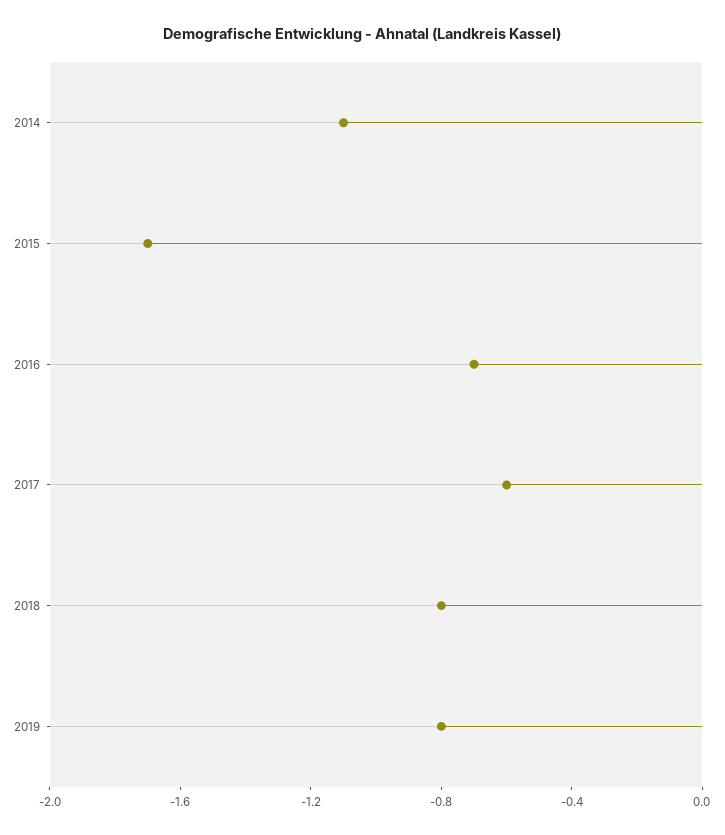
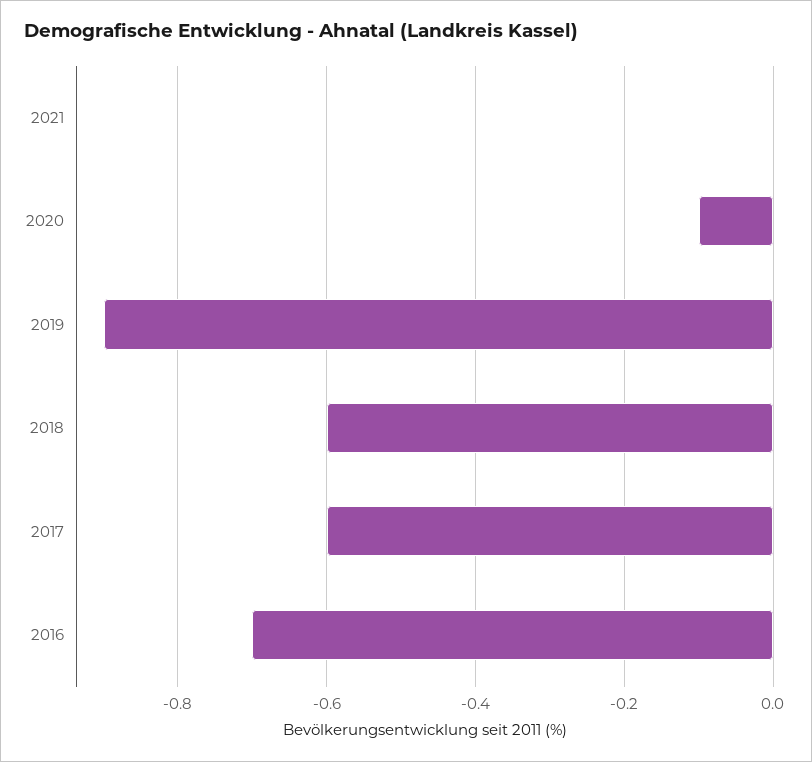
2014: -1.1 -> none
2015: -1.7 -> none
2018: -0.8 -> -0.6
2019: -0.8 -> -0.9
2021: none -> 0
2020: none -> -0.1

